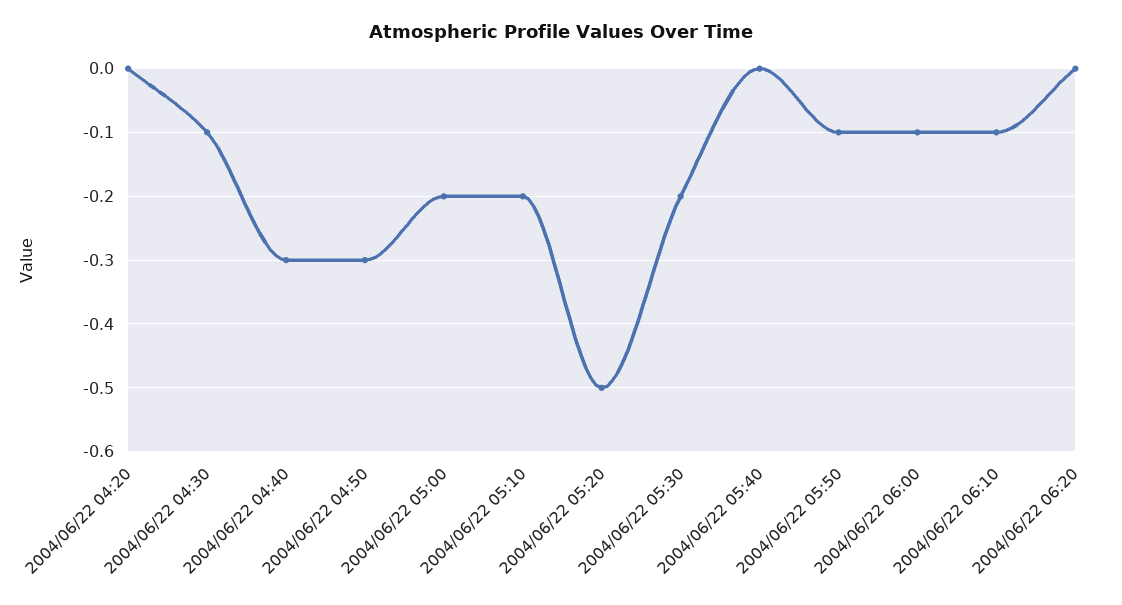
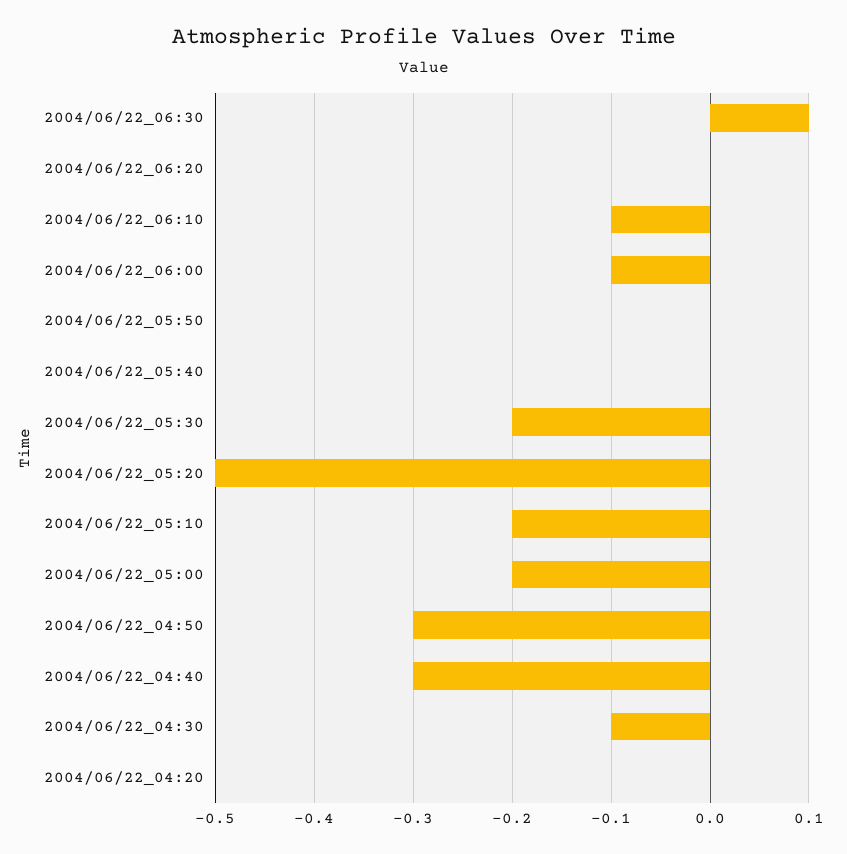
2004/06/22 05:50: -0.1 -> 0
2004/06/22_06:30: none -> 0.1

